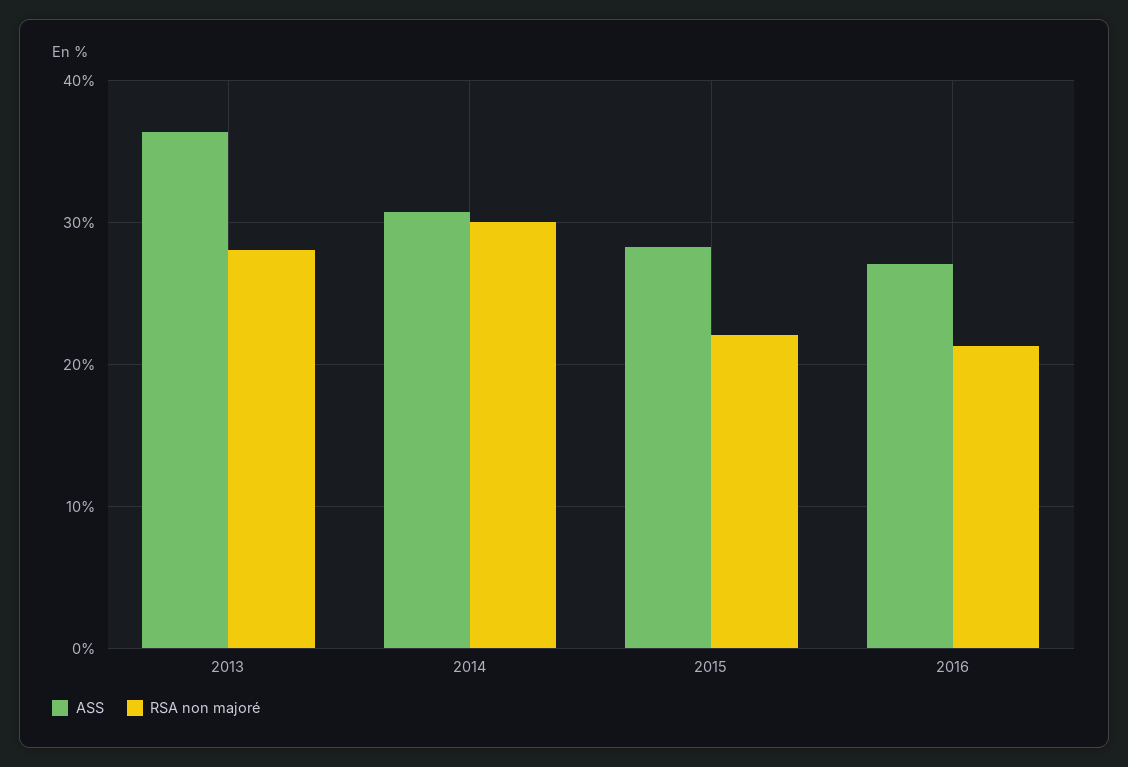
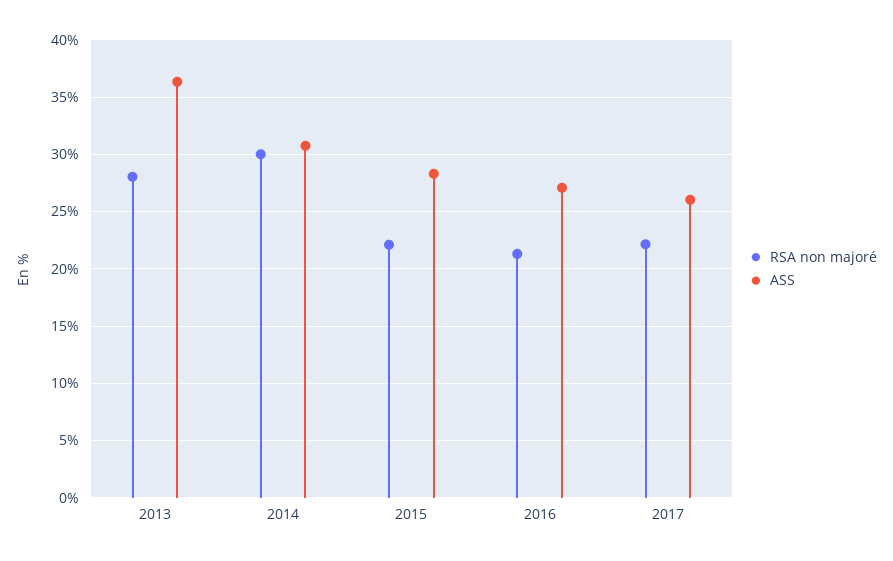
RSA non majoré, 2017: none -> 22
ASS, 2017: none -> 26

